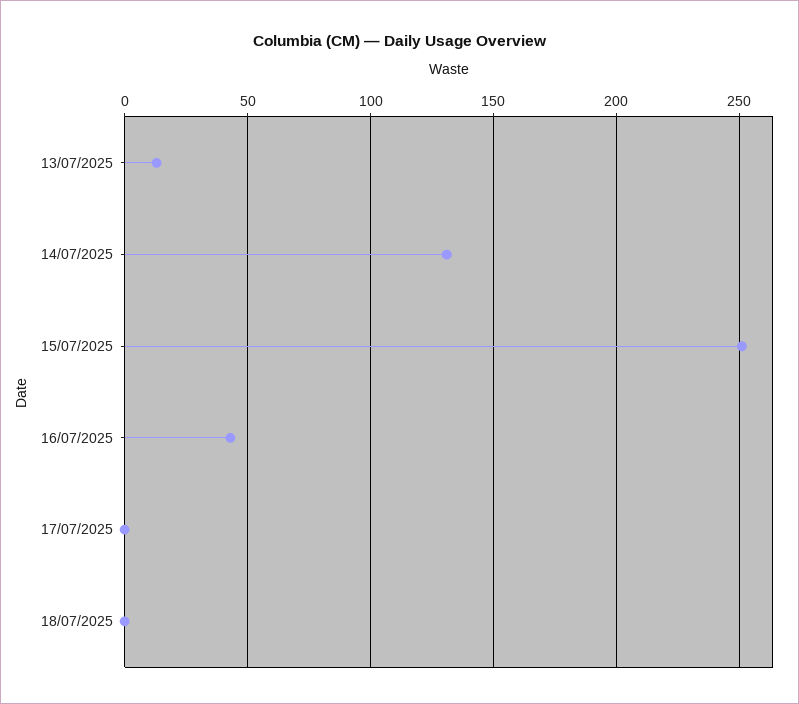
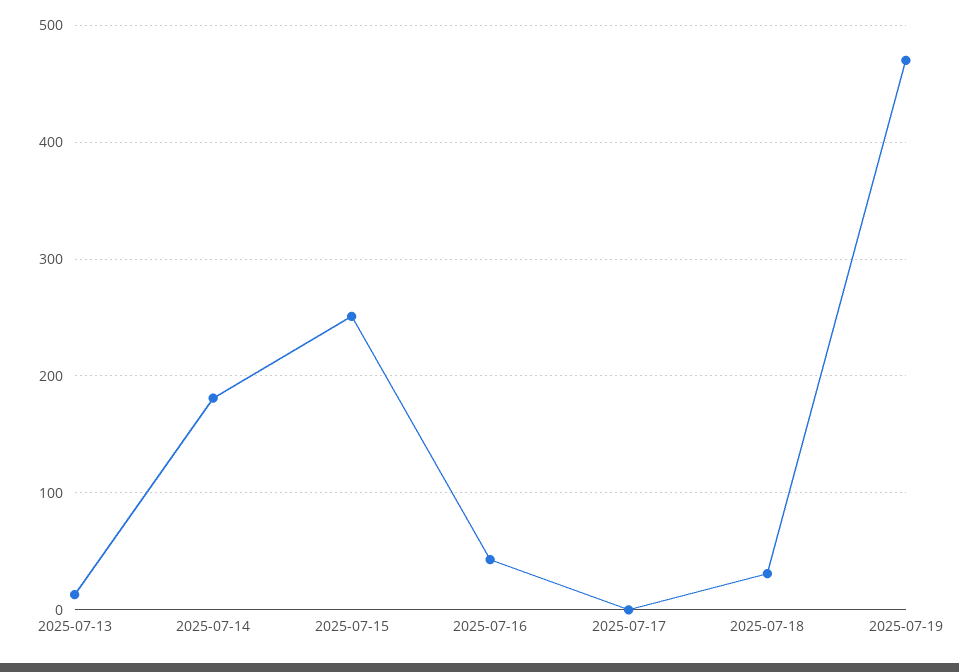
14/07/2025: 130 -> 180
18/07/2025: 0 -> 30
2025-07-19: none -> 470

